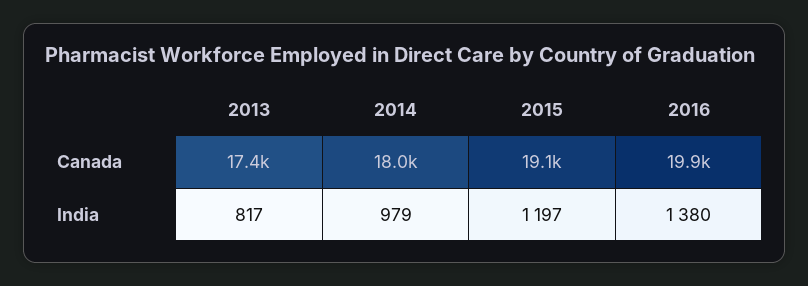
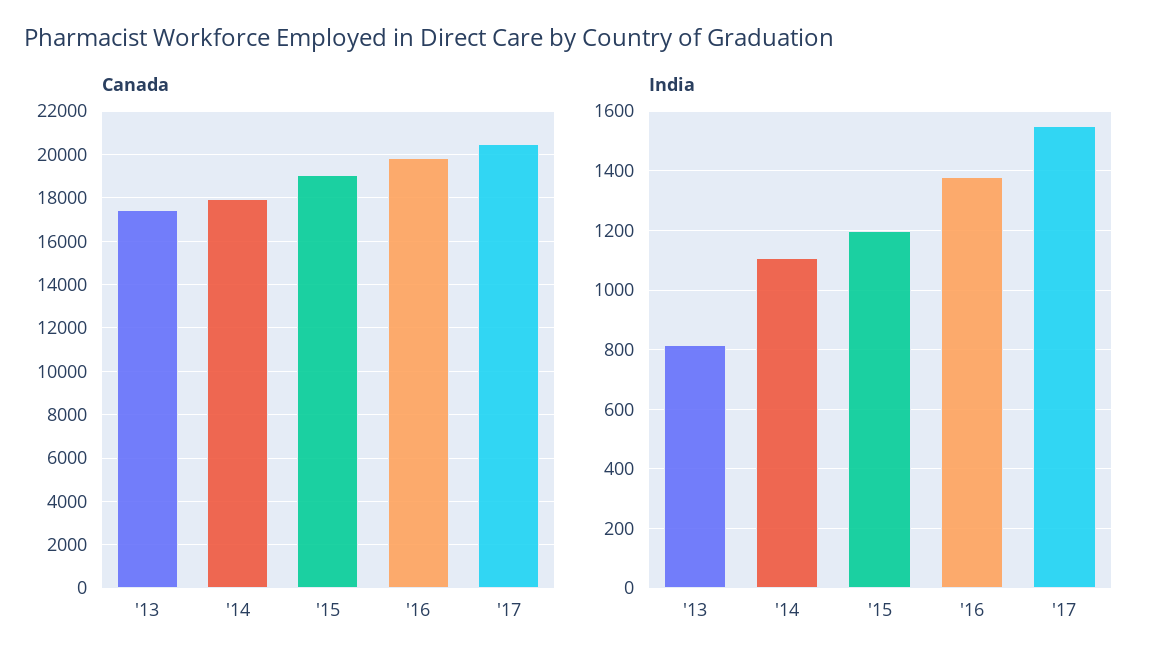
India, 2014: 979 -> 1100
Canada, '17: none -> 20500
India, '17: none -> 1550

